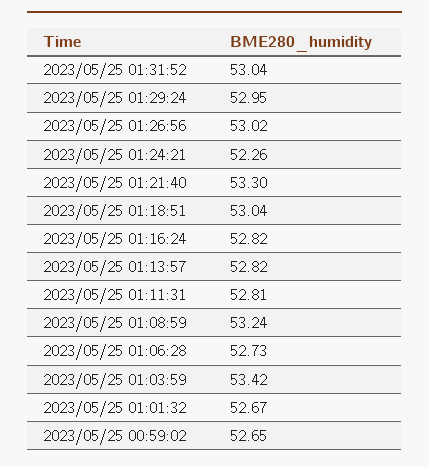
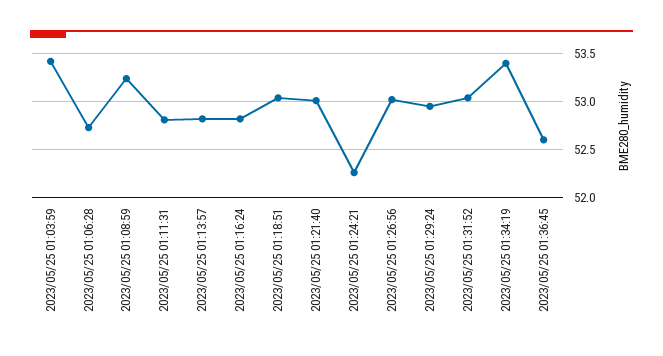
2023/05/25 01:21:40: 53.3 -> 53
2023/05/25 01:01:32: 52.67 -> none
2023/05/25 00:59:02: 52.65 -> none
2023/05/25 01:34:19: none -> 53.4
2023/05/25 01:36:45: none -> 52.6

